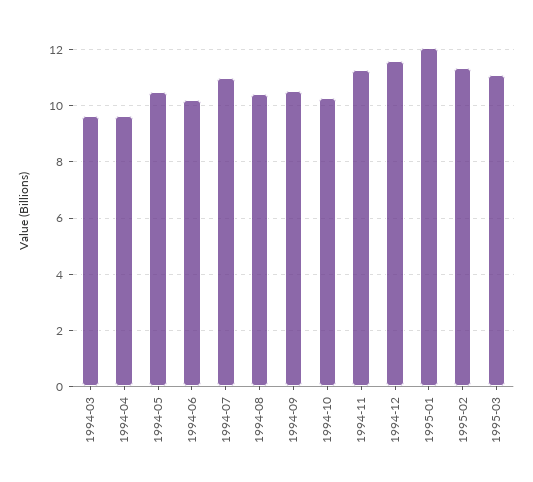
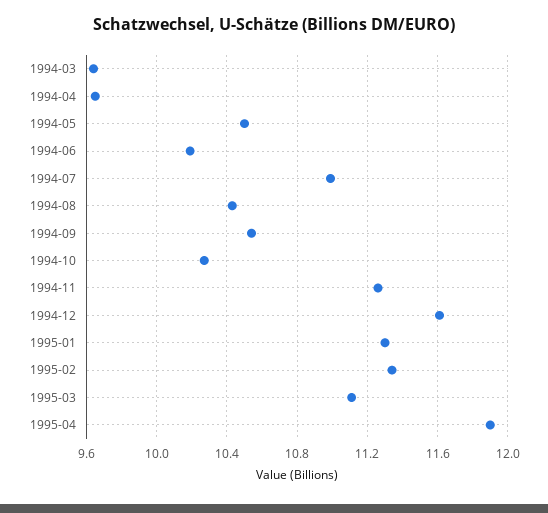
1995-01: 12 -> 11.3
1995-04: none -> 11.9

